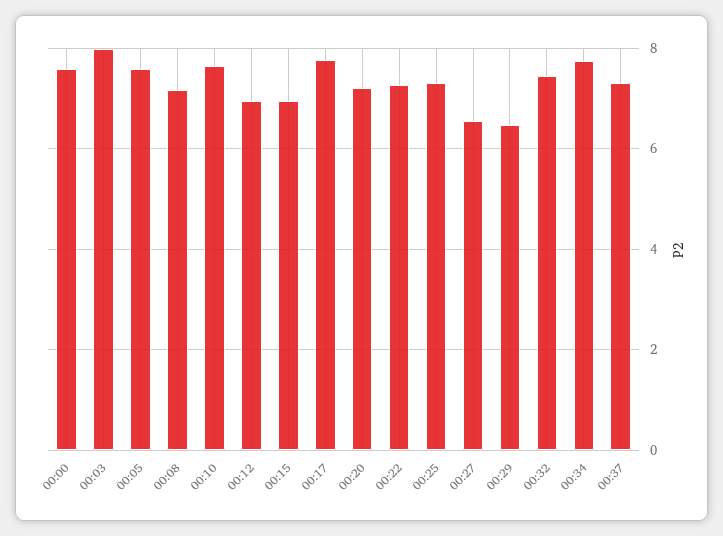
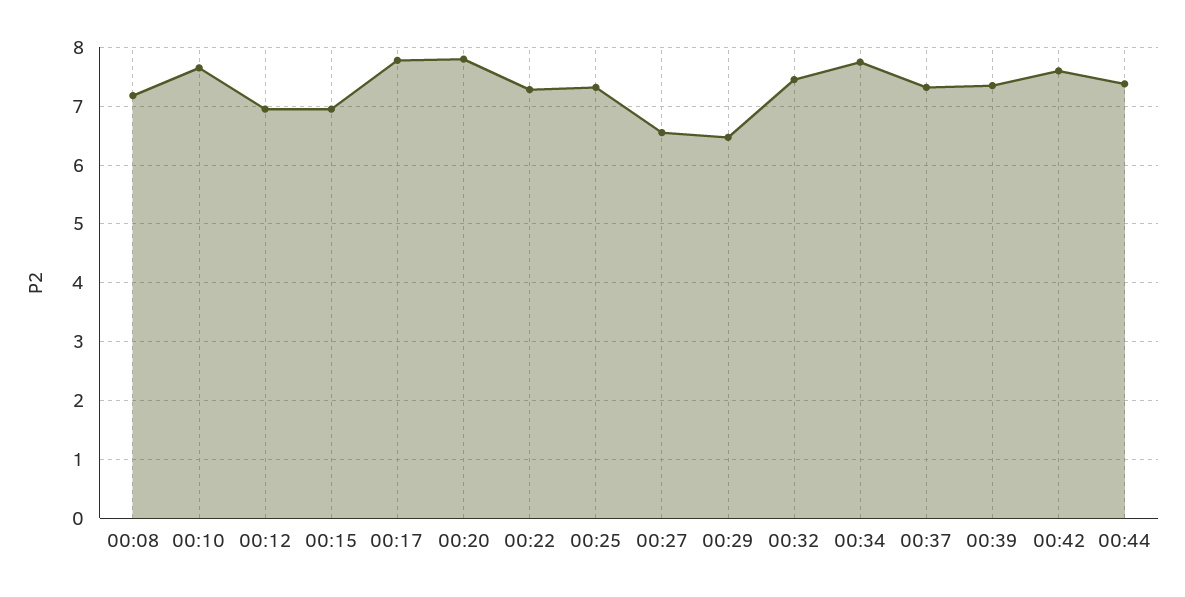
00:00: 7.6 -> none
00:03: 8 -> none
00:05: 7.6 -> none
00:20: 7.2 -> 7.8
00:39: none -> 7.4
00:42: none -> 7.6
00:44: none -> 7.4

